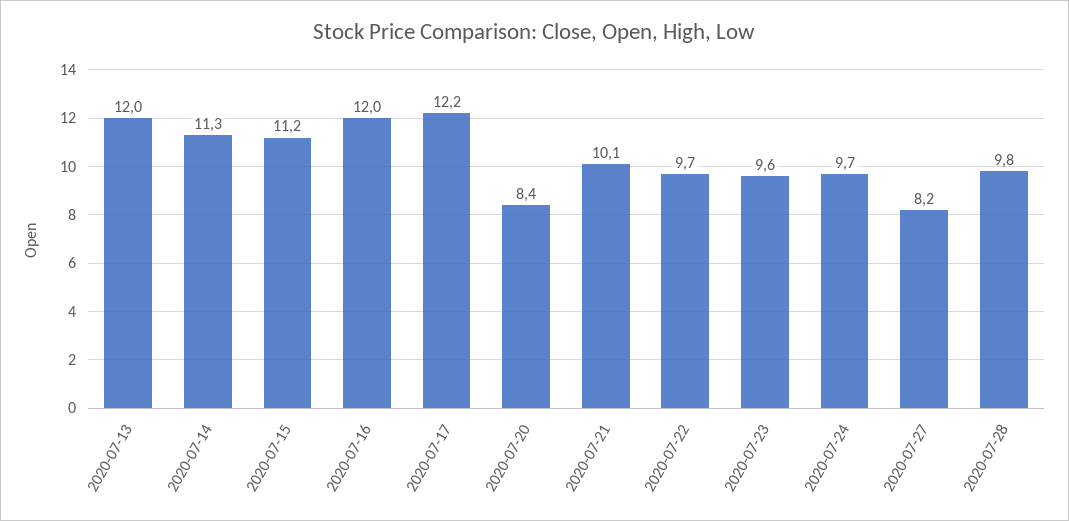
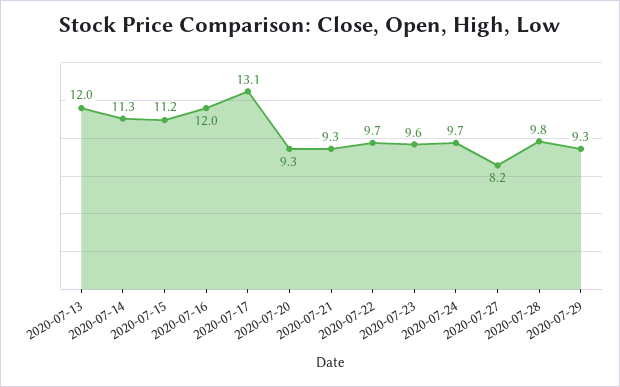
2020-07-17: 12.2 -> 13.1
2020-07-20: 8.4 -> 9.3
2020-07-21: 10.1 -> 9.3
2020-07-29: none -> 9.3

